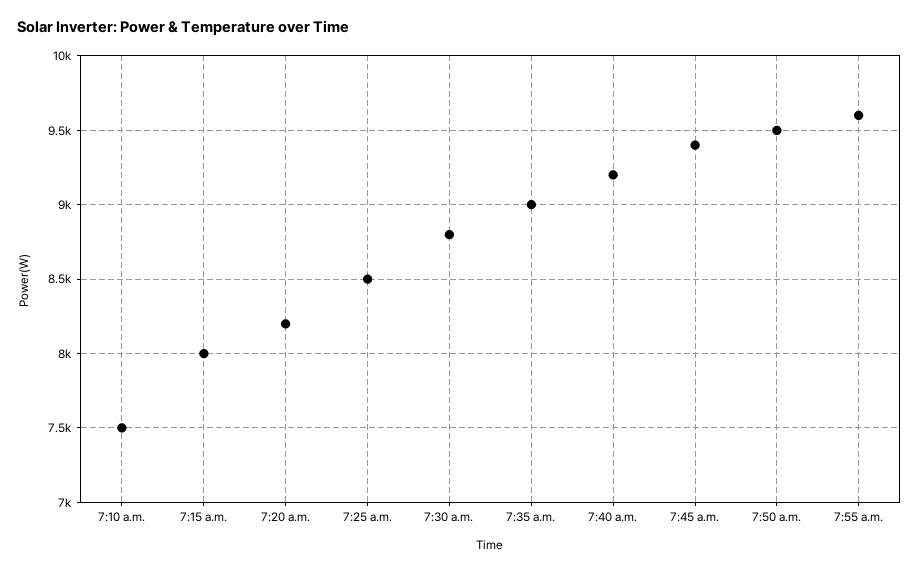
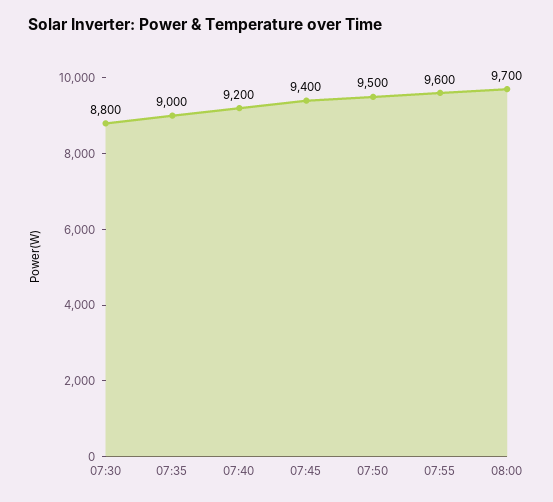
7:10 a.m.: 7500 -> none
7:15 a.m.: 8000 -> none
7:20 a.m.: 8200 -> none
7:25 a.m.: 8500 -> none
08:00: none -> 9700

